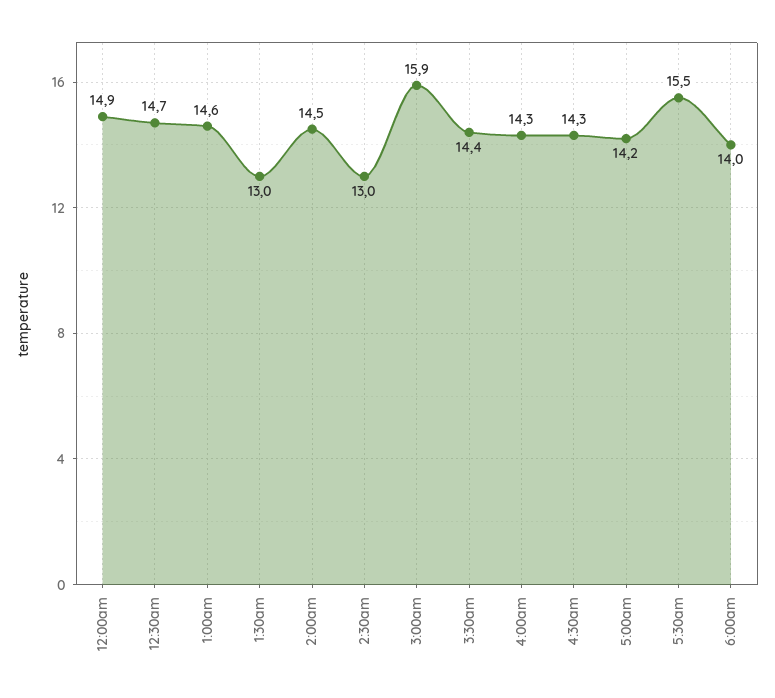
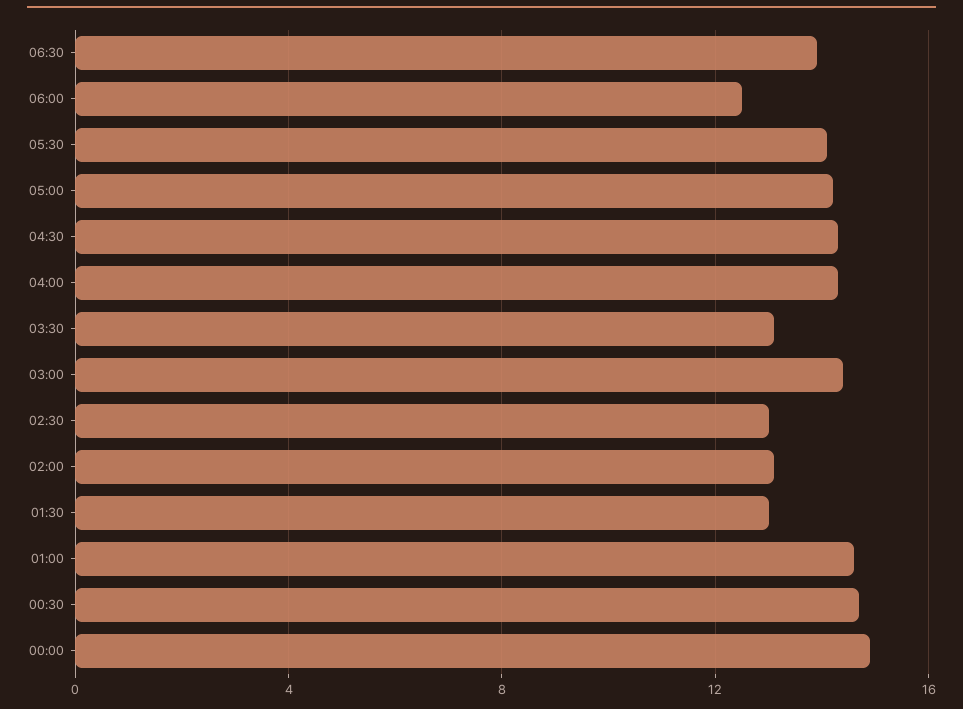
2:00am: 14.5 -> 13
3:00am: 15.9 -> 14.5
3:30am: 14.4 -> 13
5:30am: 15.5 -> 14
6:00am: 14 -> 12.5
06:30: none -> 14

